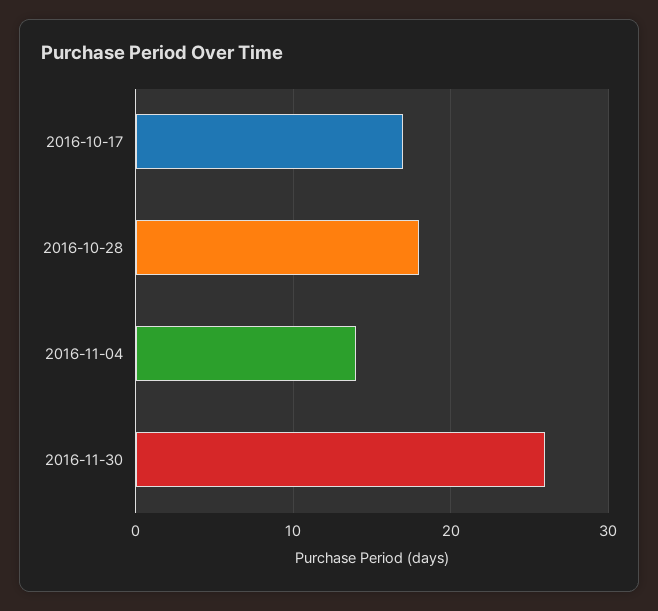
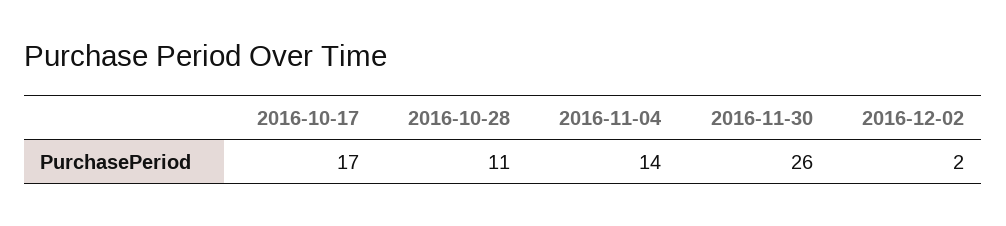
2016-10-28: 18 -> 11
2016-12-02: none -> 2

